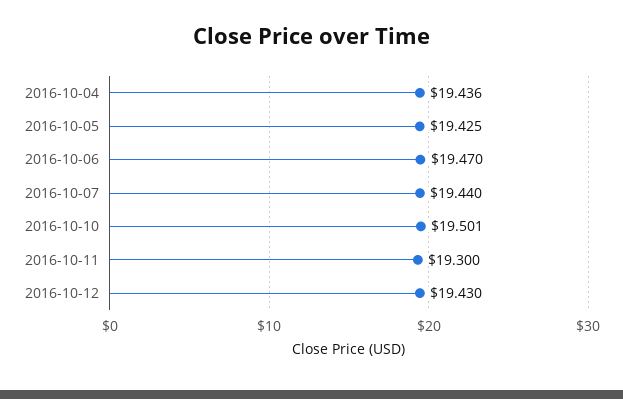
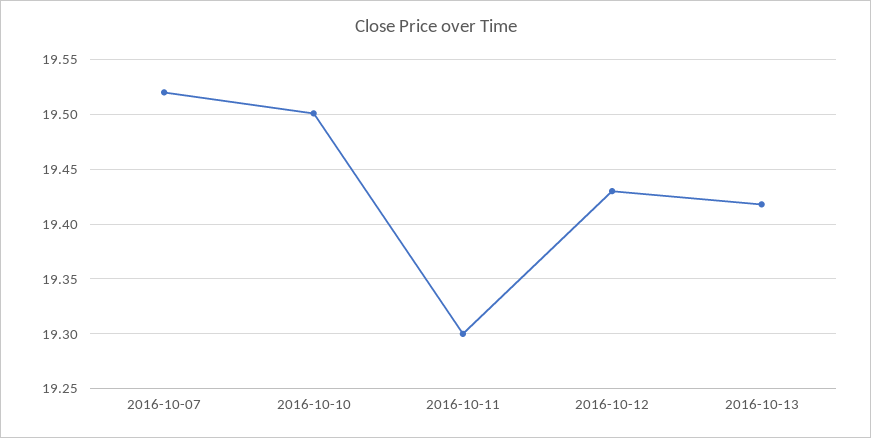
2016-10-04: 19.436 -> none
2016-10-05: 19.425 -> none
2016-10-06: 19.47 -> none
2016-10-07: 19.44 -> 19.52
2016-10-13: none -> 19.42

